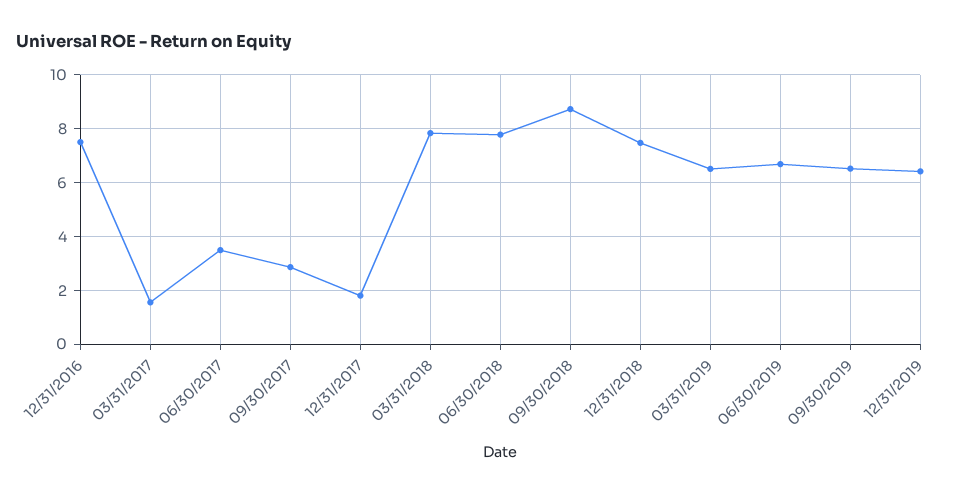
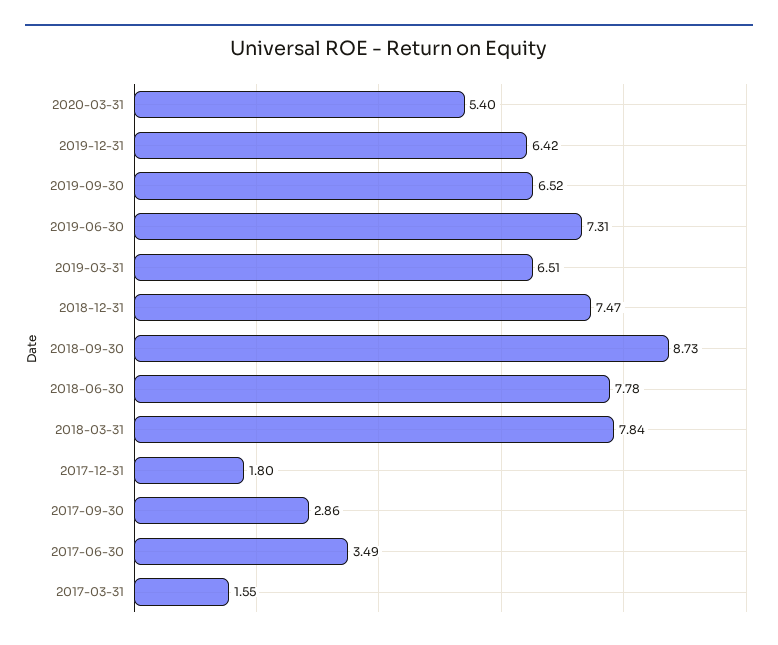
12/31/2016: 7.5 -> none
06/30/2019: 6.75 -> 7.31
2020-03-31: none -> 5.4

